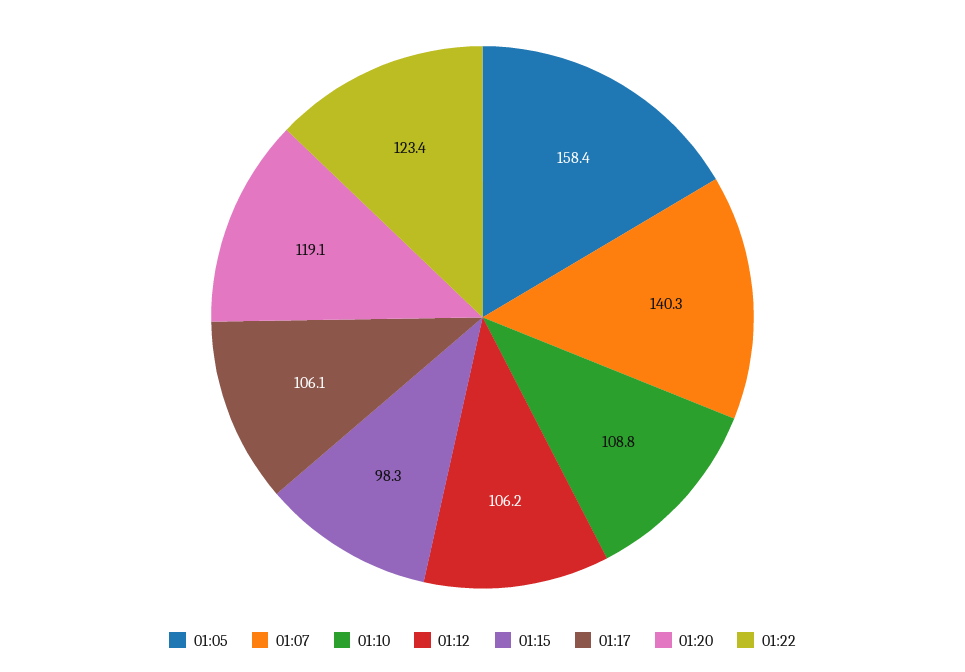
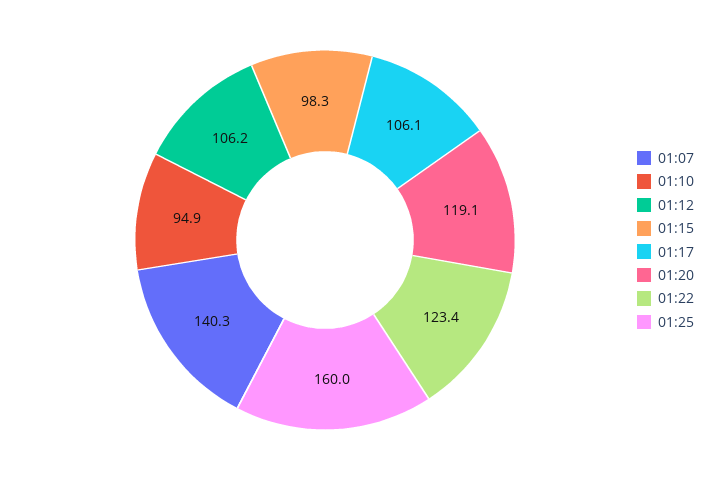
01:05: 158.4 -> none
01:10: 108.8 -> 94.9
01:25: none -> 160

